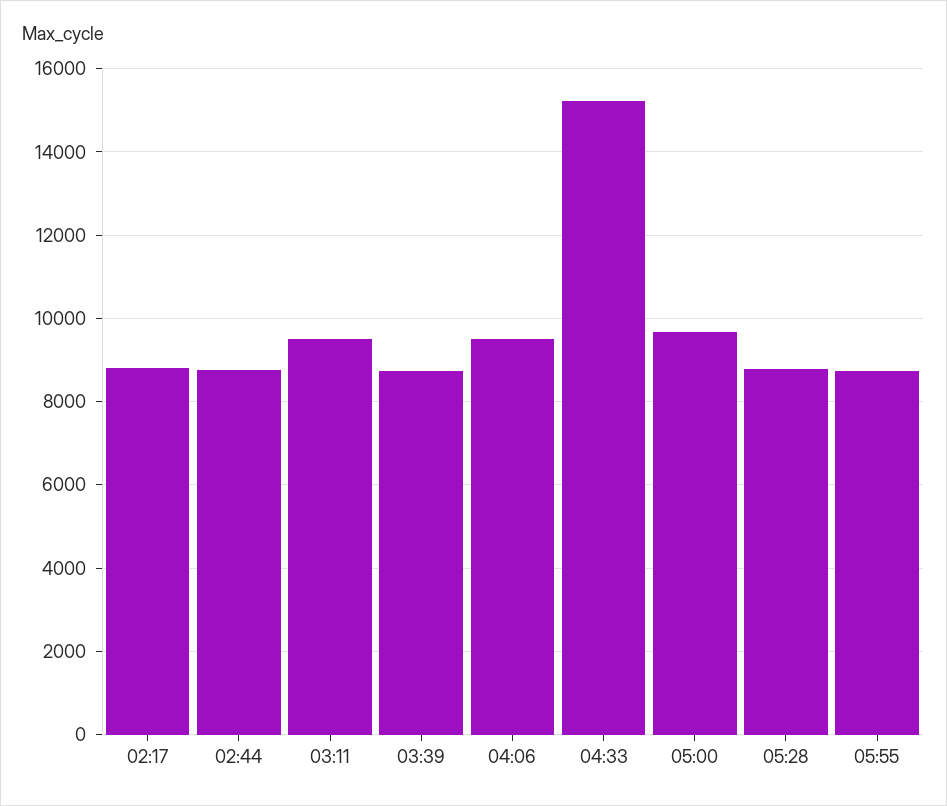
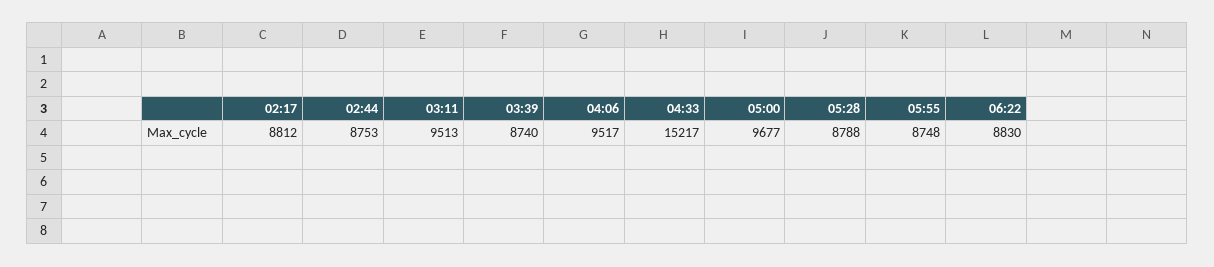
06:22: none -> 8830

